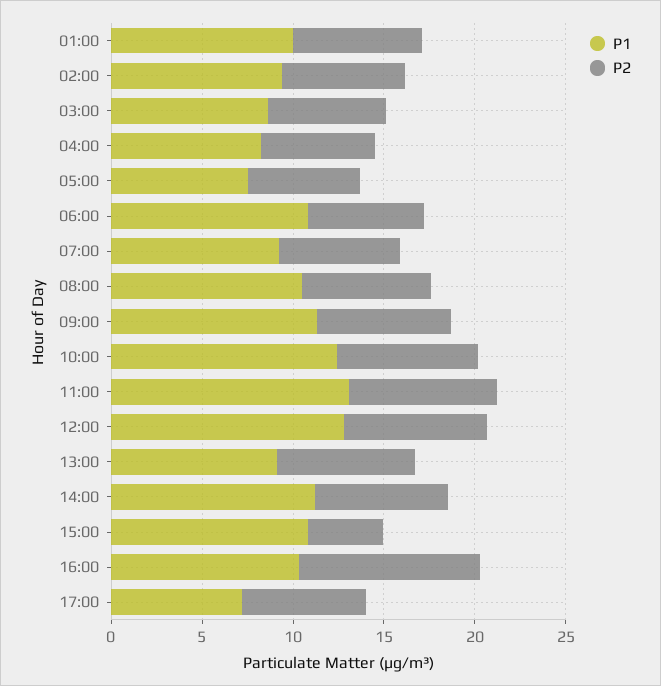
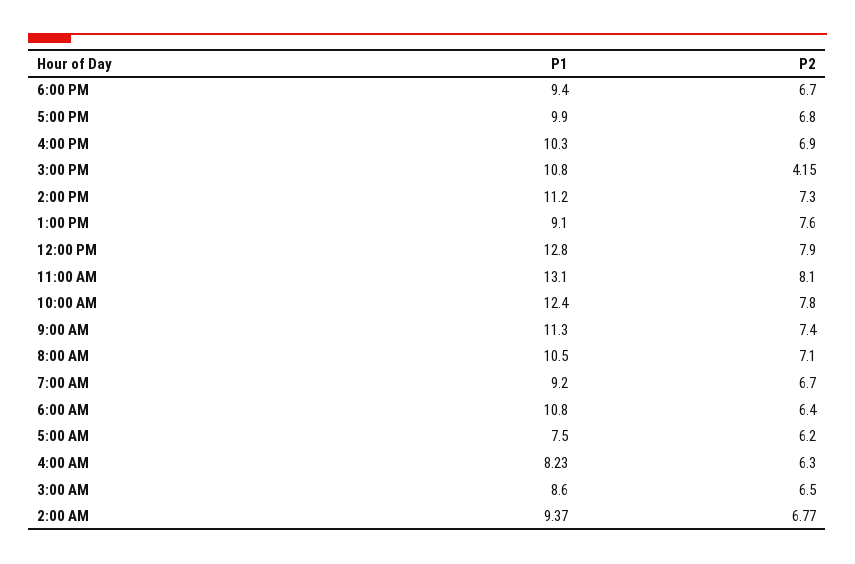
P1, 01:00: 10 -> none
P2, 01:00: 7 -> none
P2, 16:00: 10 -> 6.9
P1, 17:00: 7 -> 9.9
P1, 6:00 PM: none -> 9.4
P2, 6:00 PM: none -> 6.7

